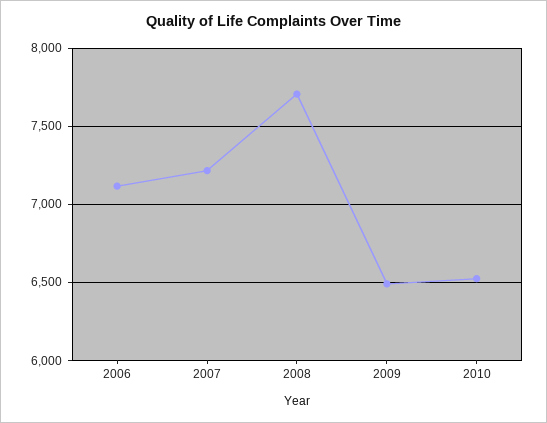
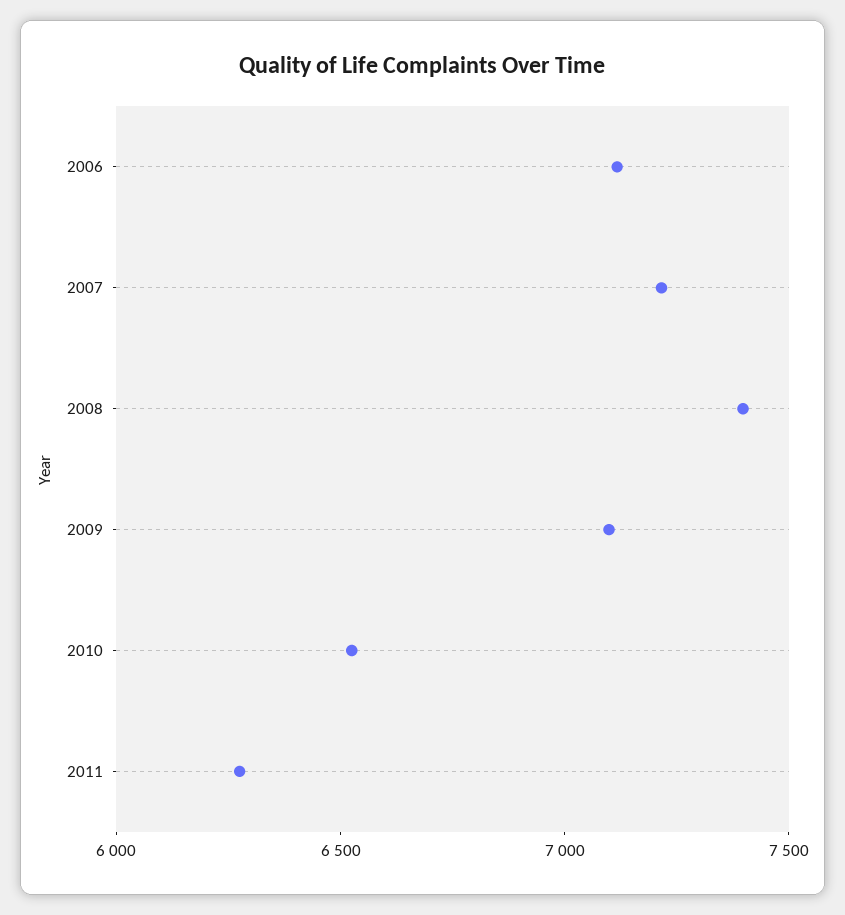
2008: 7700 -> 7400
2009: 6500 -> 7100
2011: none -> 6300

